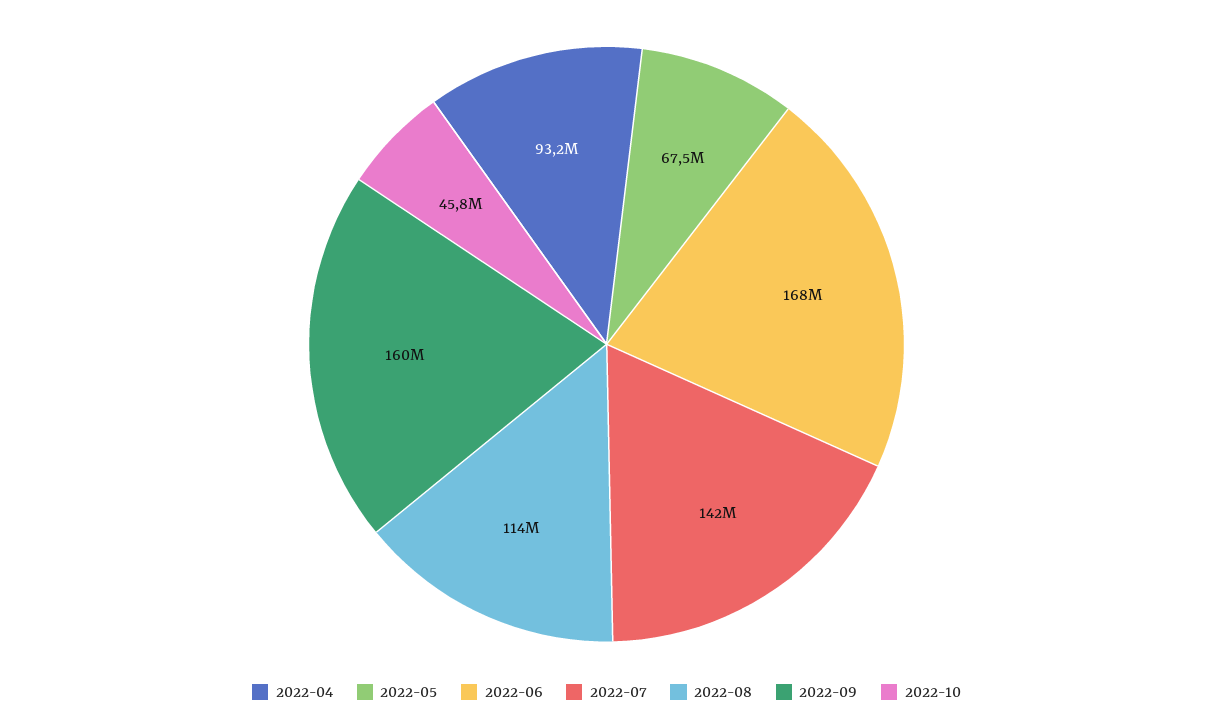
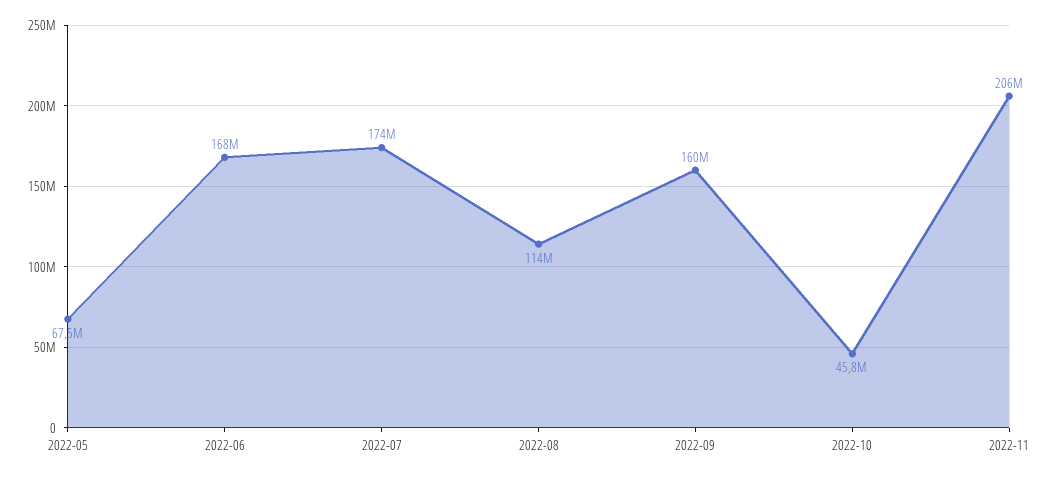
2022-04: 93200000 -> none
2022-07: 142000000 -> 174000000
2022-11: none -> 206000000

